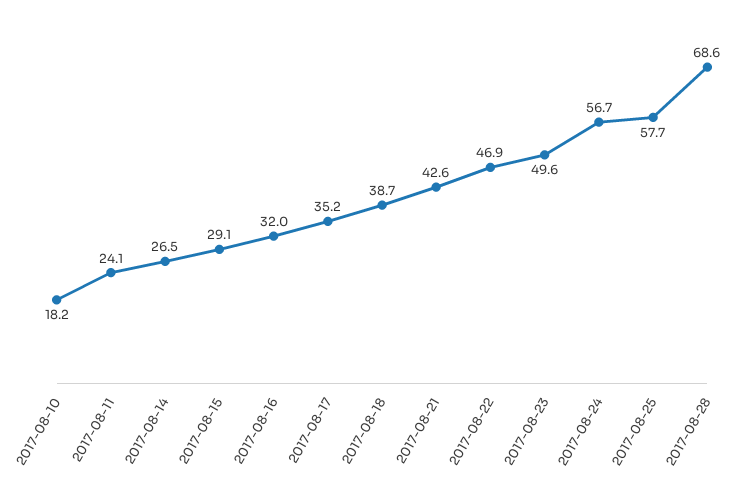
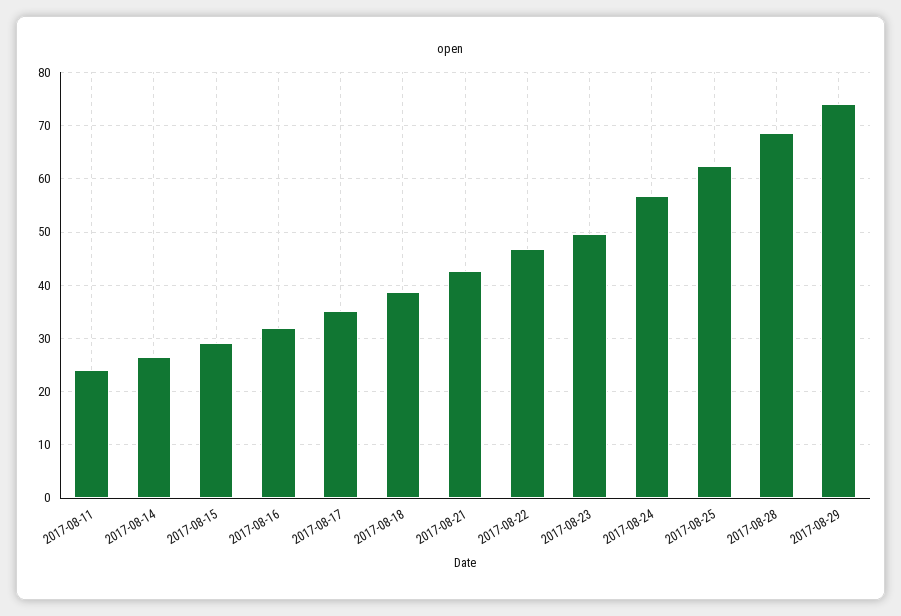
2017-08-10: 18.2 -> none
2017-08-25: 57.7 -> 62
2017-08-29: none -> 74

